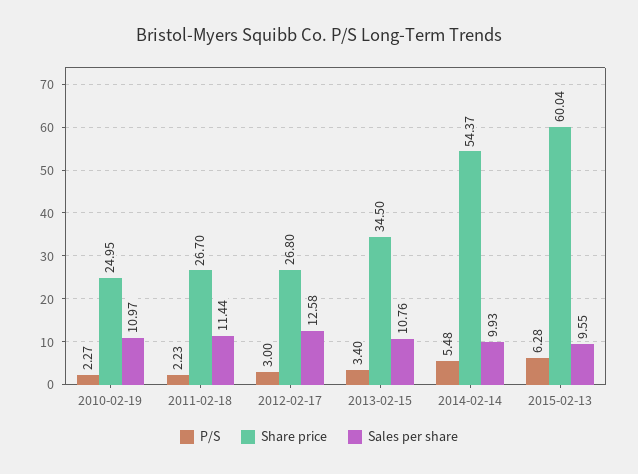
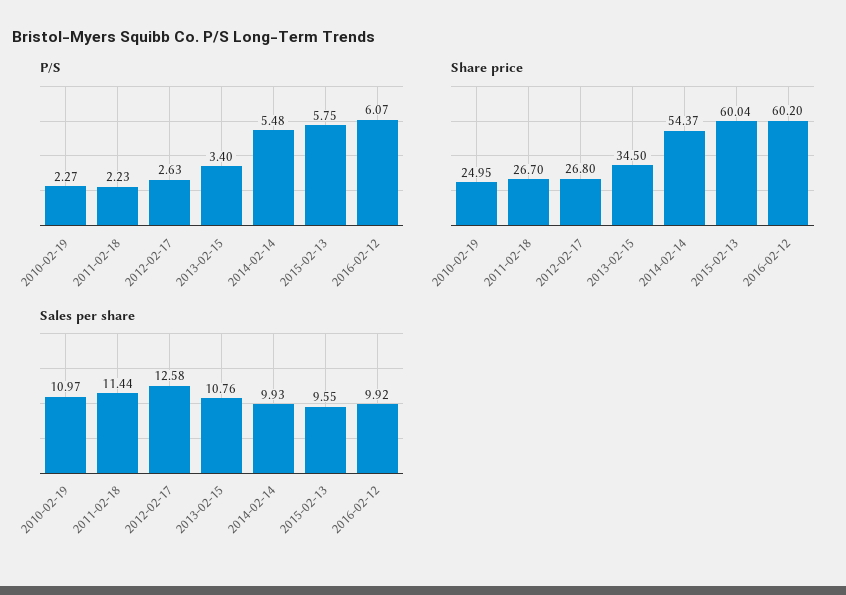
P/S, 2012-02-17: 3 -> 2.63
P/S, 2015-02-13: 6.28 -> 5.75
P/S, 2016-02-12: none -> 6.07
Share price, 2016-02-12: none -> 60.2
Sales per share, 2016-02-12: none -> 9.92

